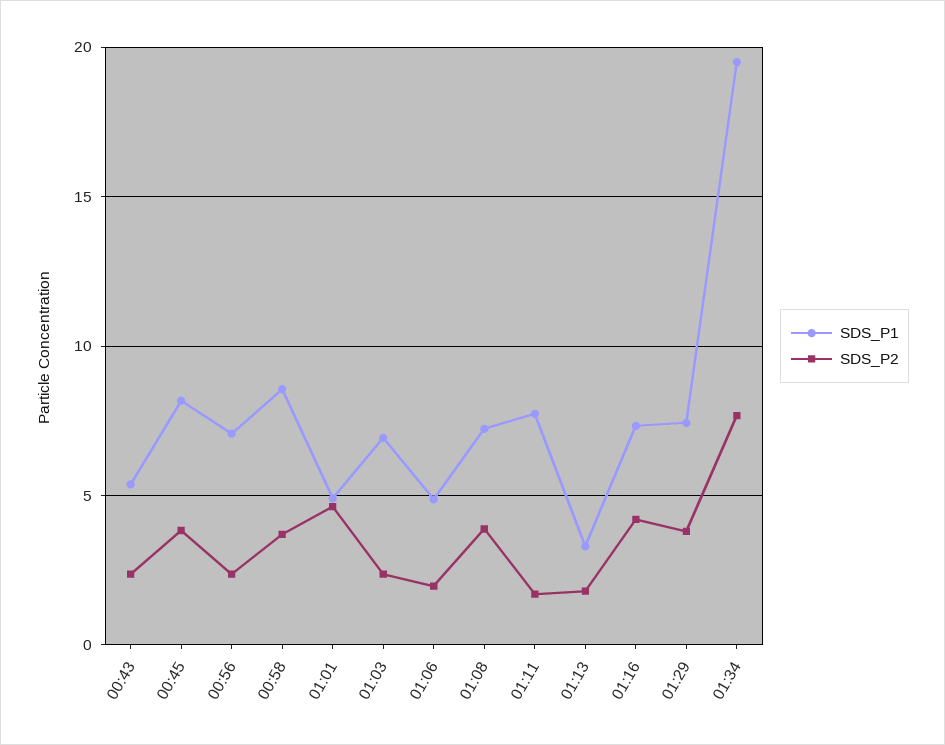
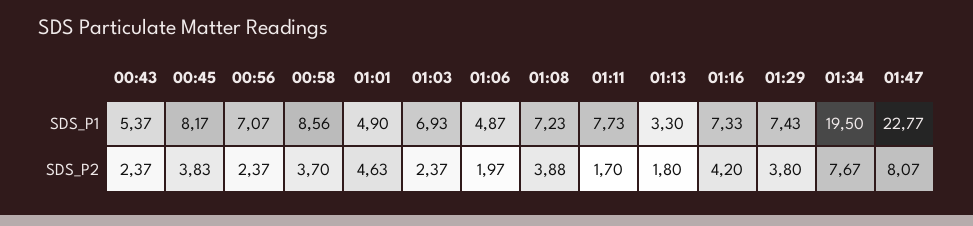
SDS_P1, 01:47: none -> 22.77
SDS_P2, 01:47: none -> 8.07

